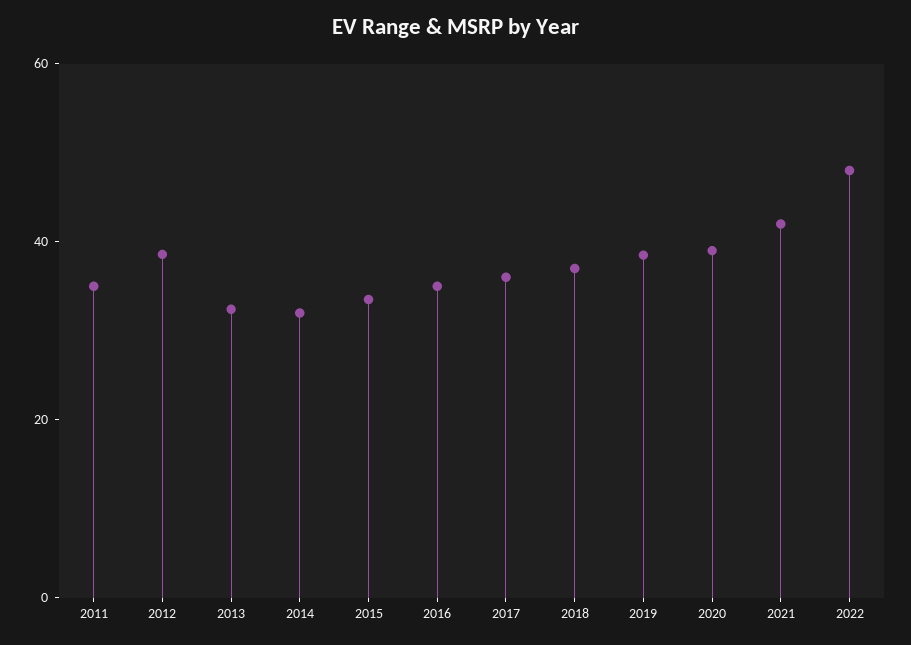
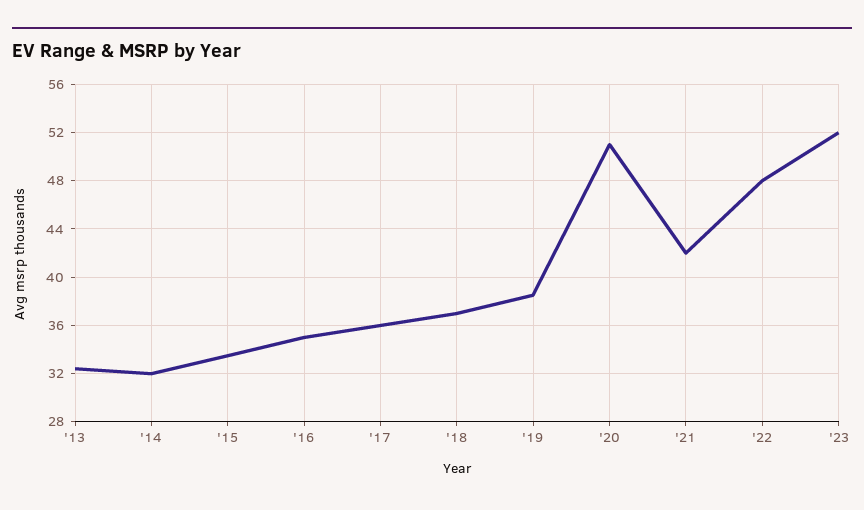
2011: 35 -> none
2012: 40 -> none
2020: 40 -> 51
'23: none -> 52

